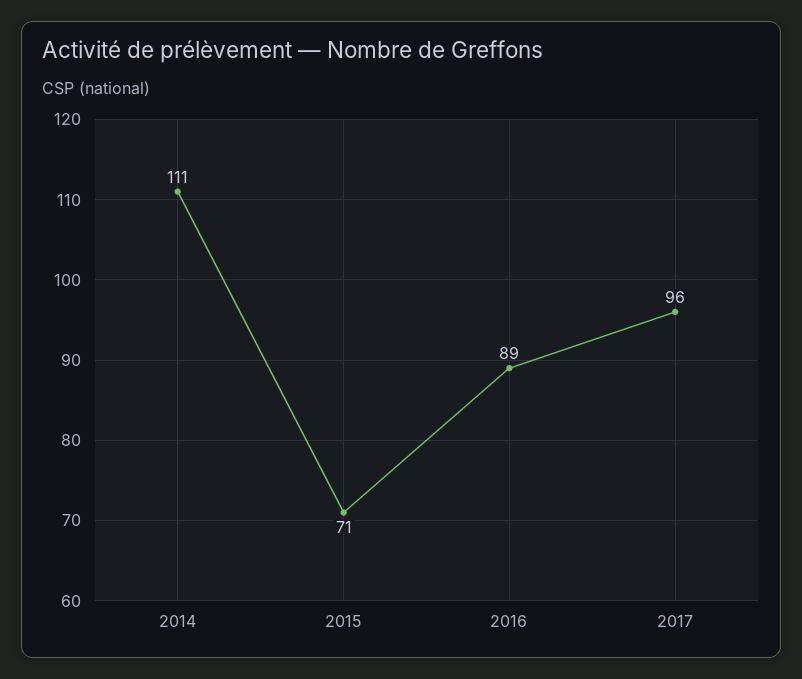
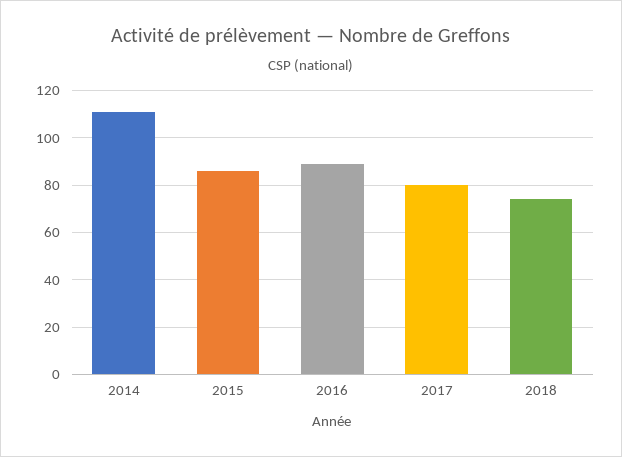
2015: 71 -> 85
2017: 96 -> 80
2018: none -> 75

